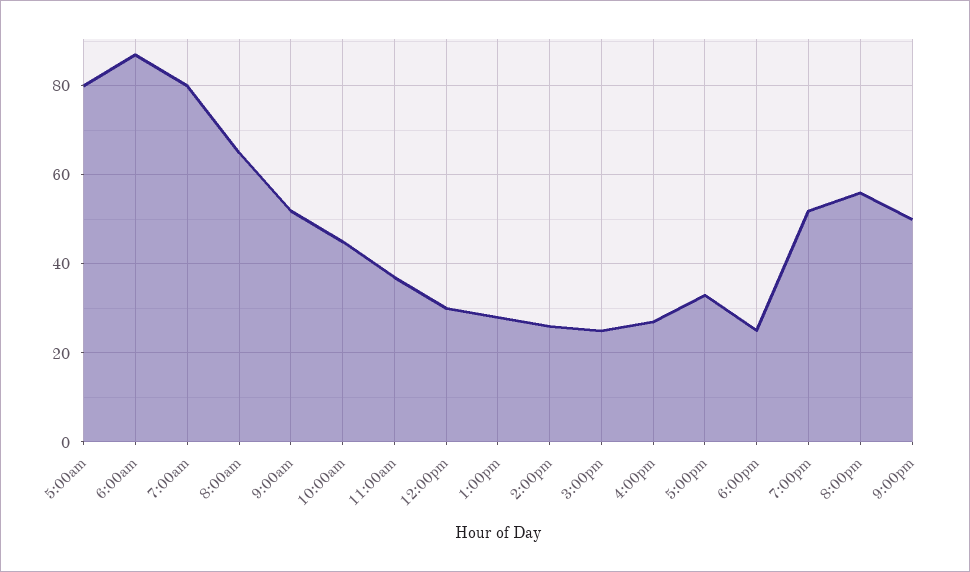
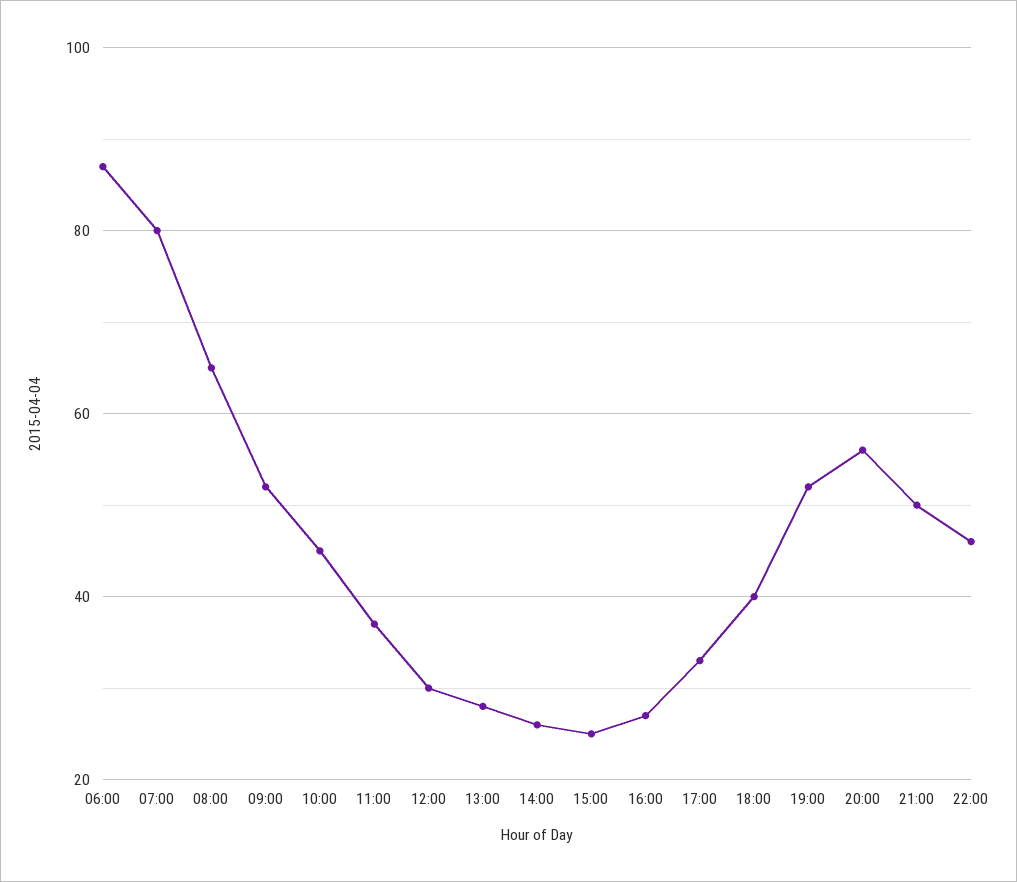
5:00am: 80 -> none
6:00pm: 25 -> 40
22:00: none -> 45

